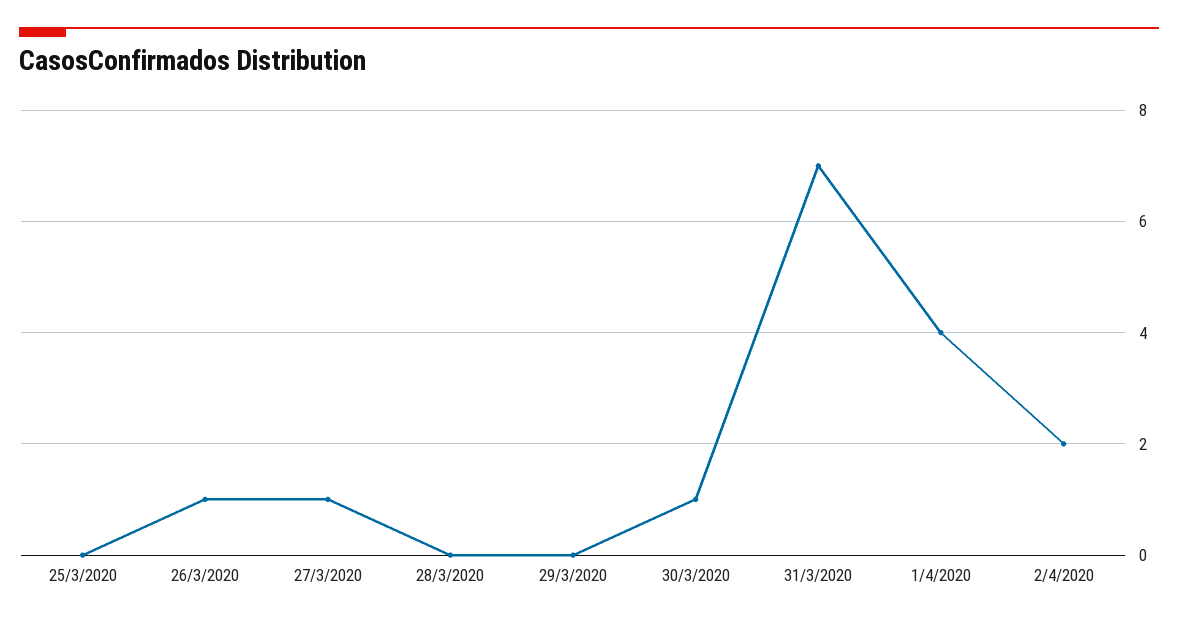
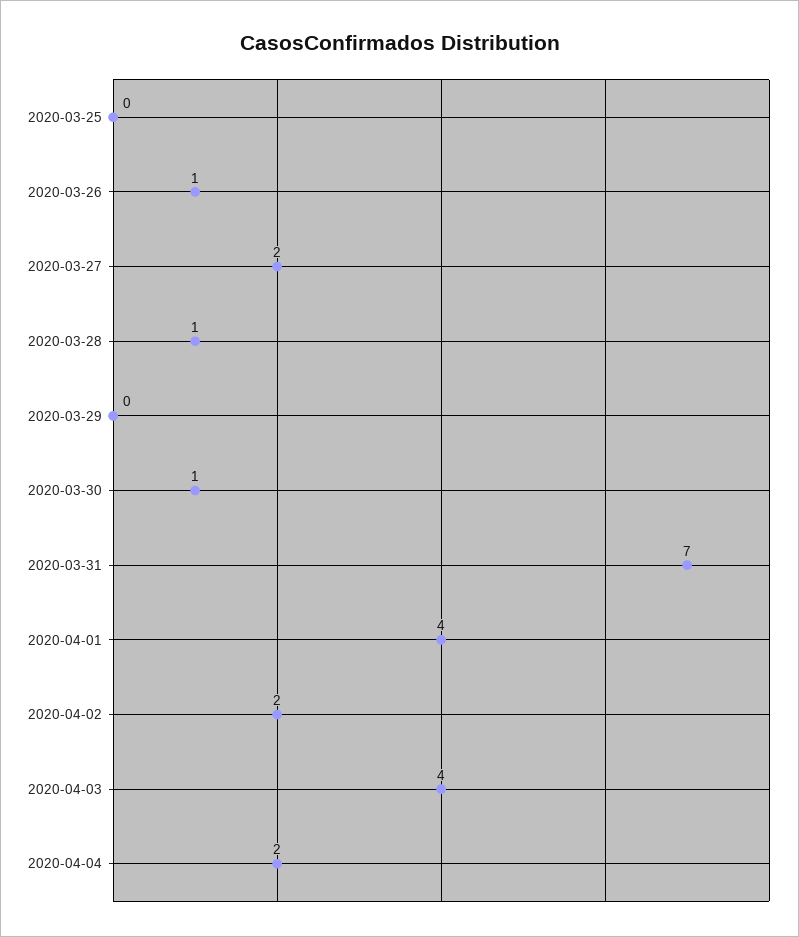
27/3/2020: 1 -> 2
28/3/2020: 0 -> 1
2020-04-03: none -> 4
2020-04-04: none -> 2

